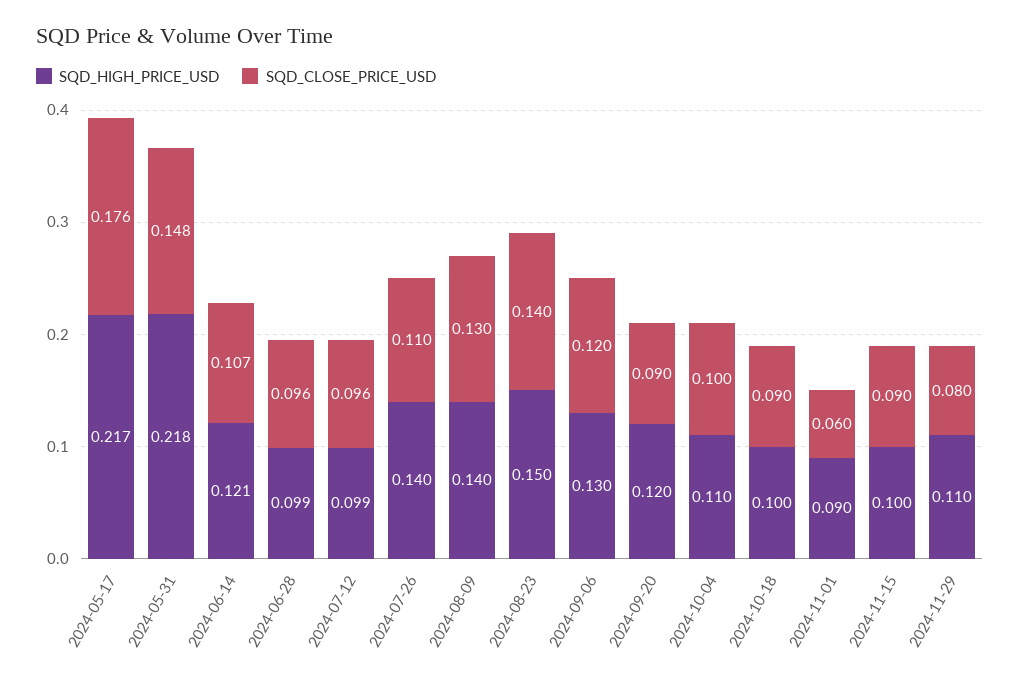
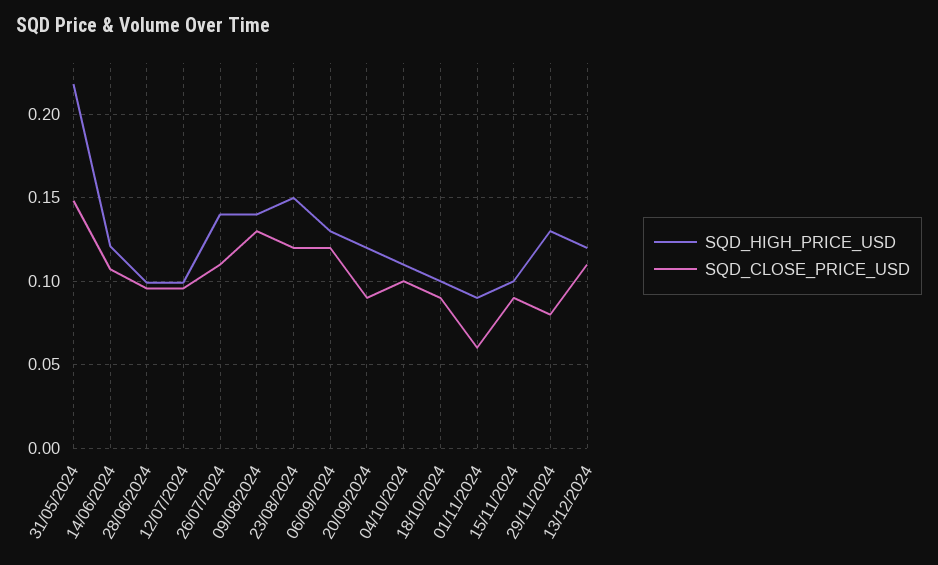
SQD_HIGH_PRICE_USD, 2024-05-17: 0.217 -> none
SQD_CLOSE_PRICE_USD, 2024-05-17: 0.176 -> none
SQD_CLOSE_PRICE_USD, 2024-08-23: 0.14 -> 0.12
SQD_HIGH_PRICE_USD, 2024-11-29: 0.11 -> 0.13
SQD_HIGH_PRICE_USD, 13/12/2024: none -> 0.12
SQD_CLOSE_PRICE_USD, 13/12/2024: none -> 0.11

